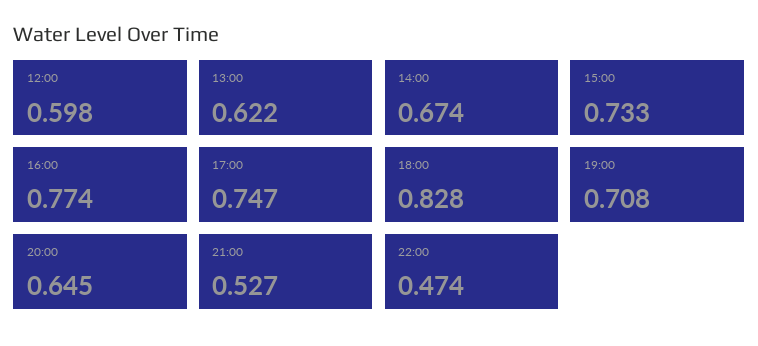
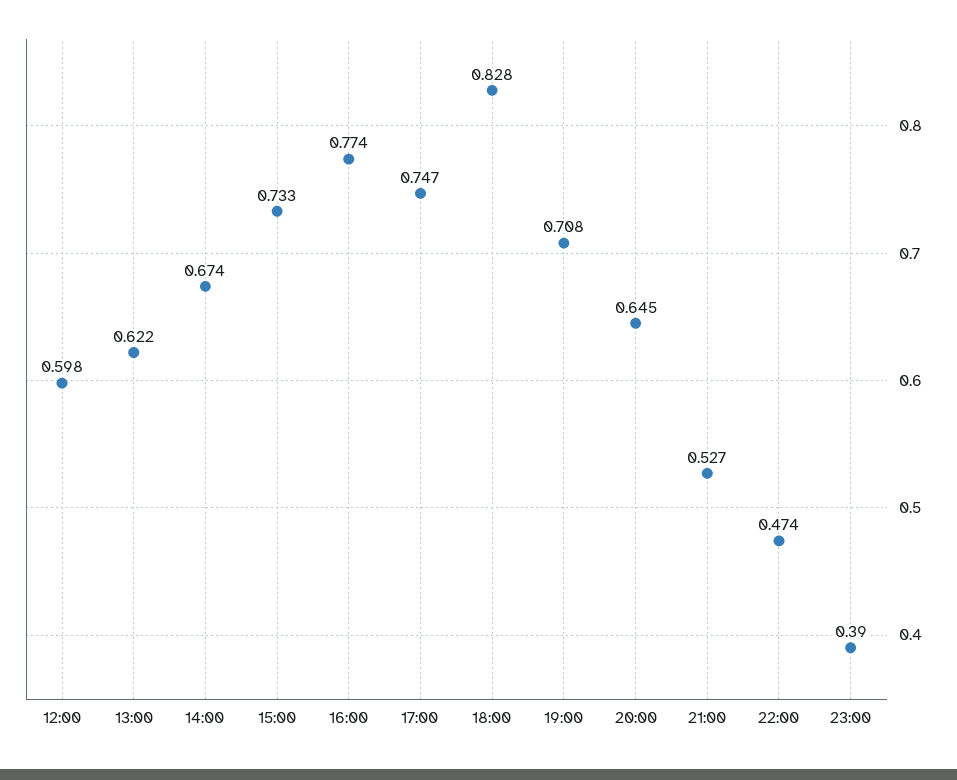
23:00: none -> 0.39

